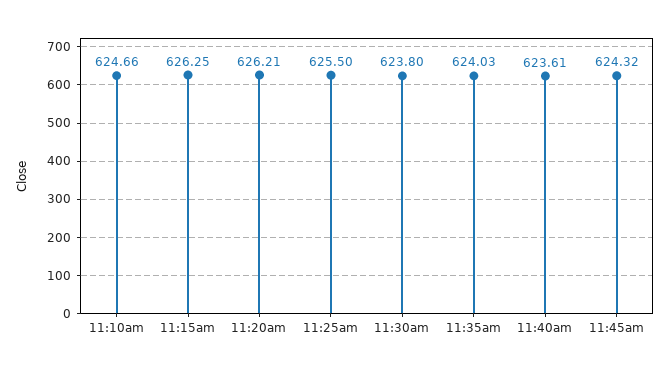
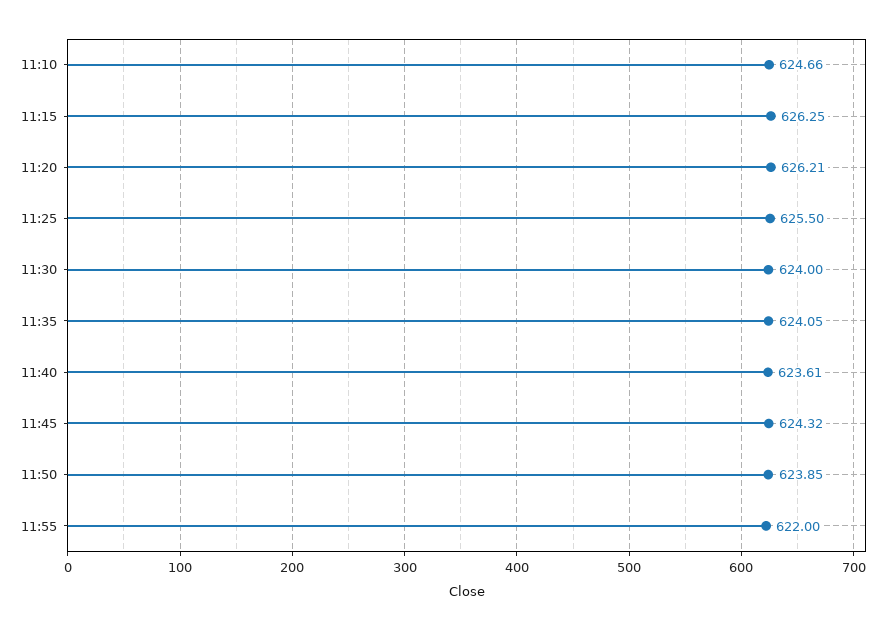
11:30am: 623.8 -> 624
11:35am: 624.03 -> 624.05
11:50: none -> 623.85
11:55: none -> 622

